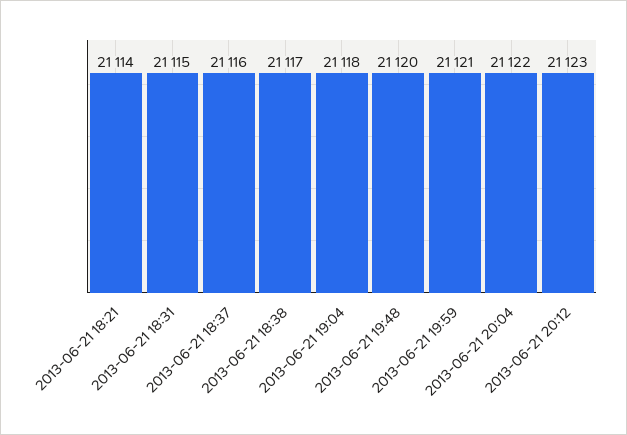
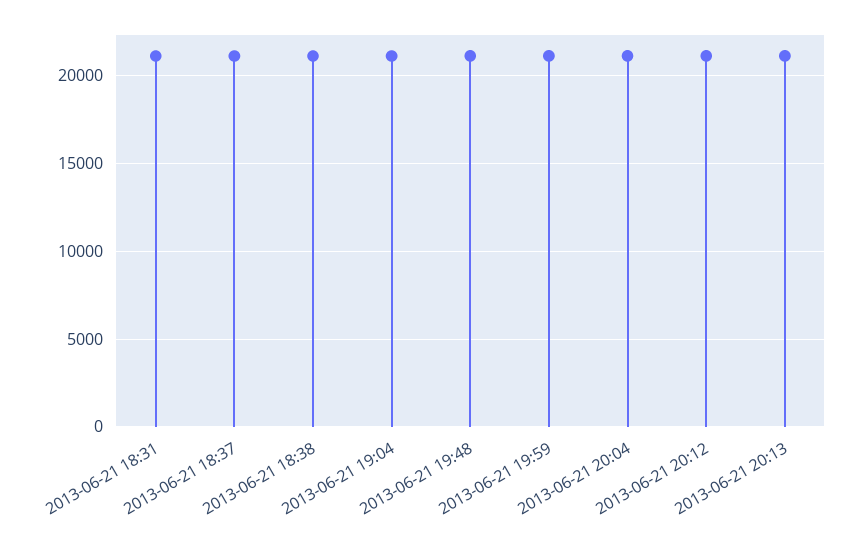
2013-06-21 18:21: 21114 -> none
2013-06-21 20:13: none -> 21000

